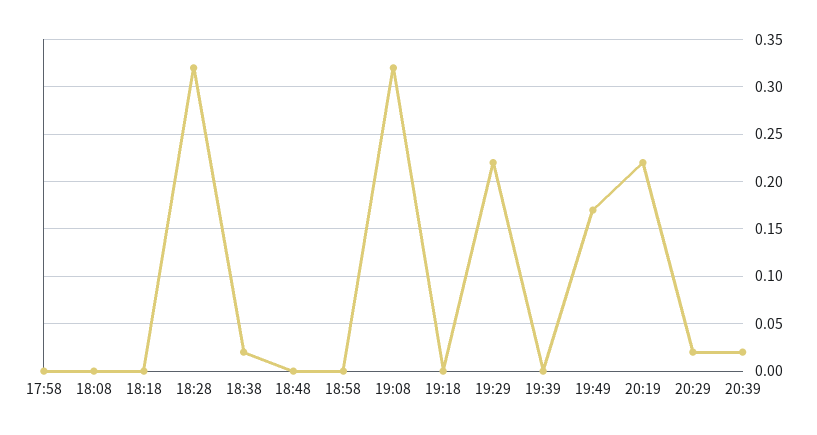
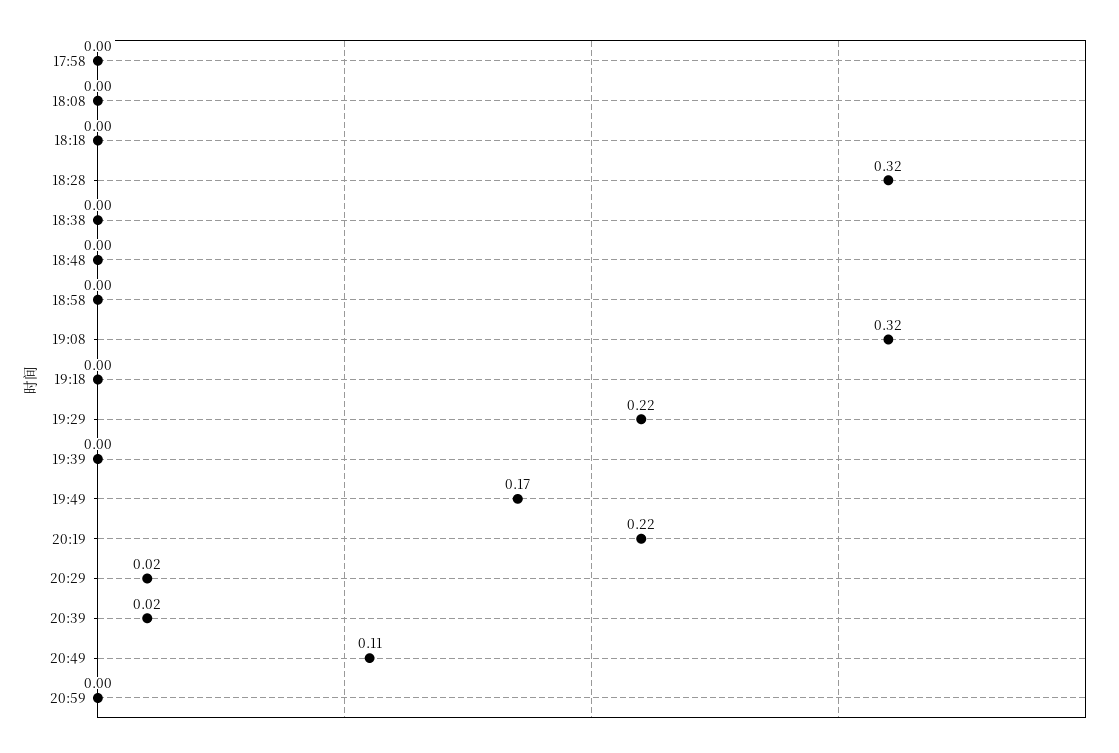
18:38: 0.02 -> 0
20:49: none -> 0.11
20:59: none -> 0

